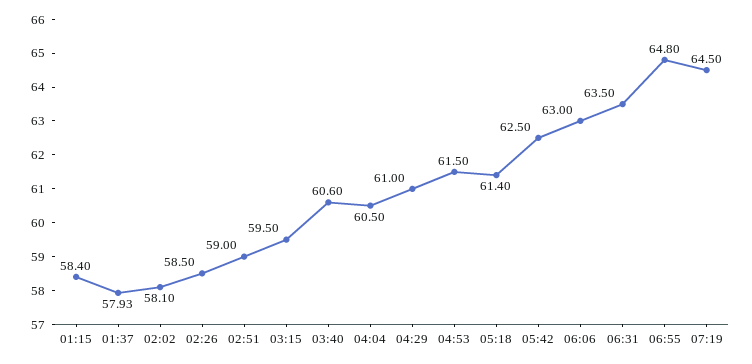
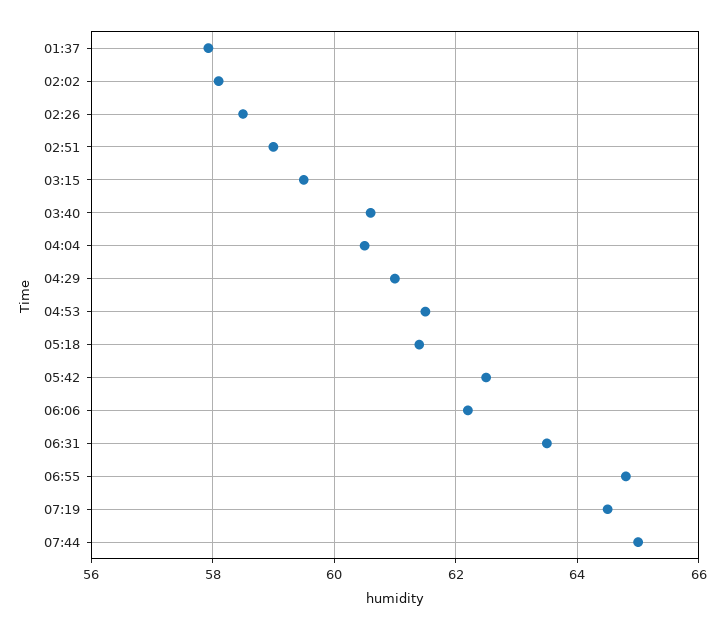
01:15: 58.4 -> none
06:06: 63 -> 62.2
07:44: none -> 65

